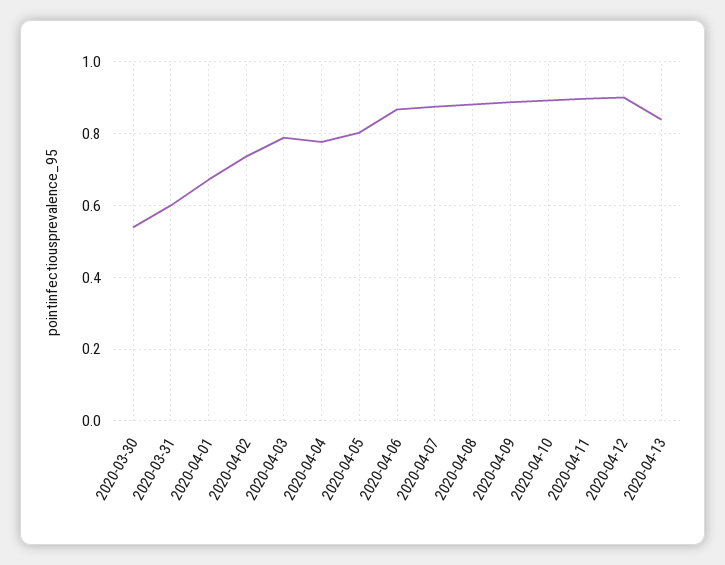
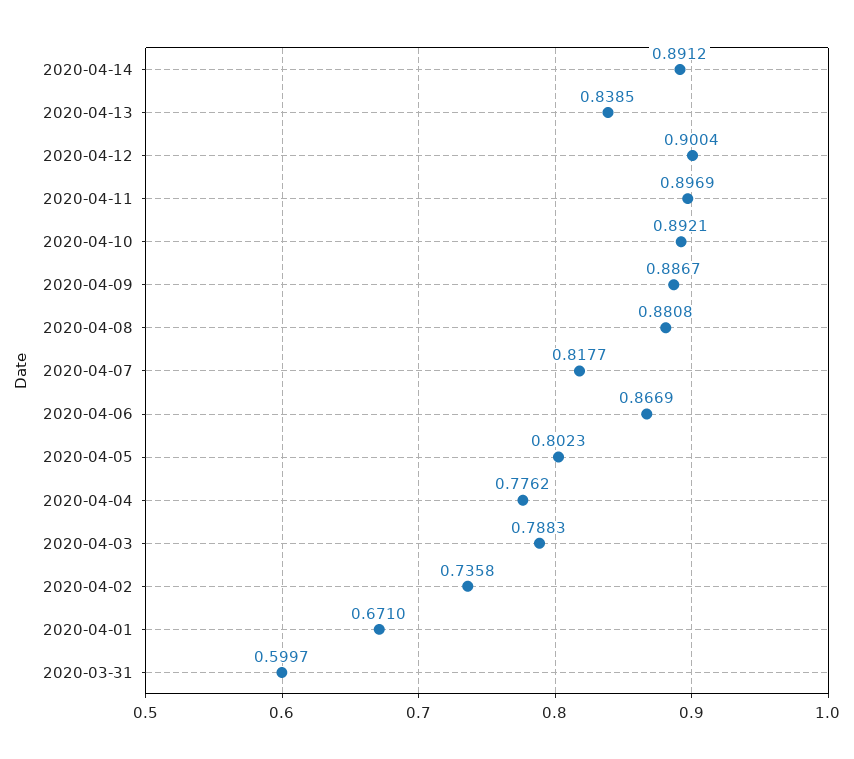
2020-03-30: 0.54 -> none
2020-04-07: 0.88 -> 0.8177
2020-04-14: none -> 0.8912

